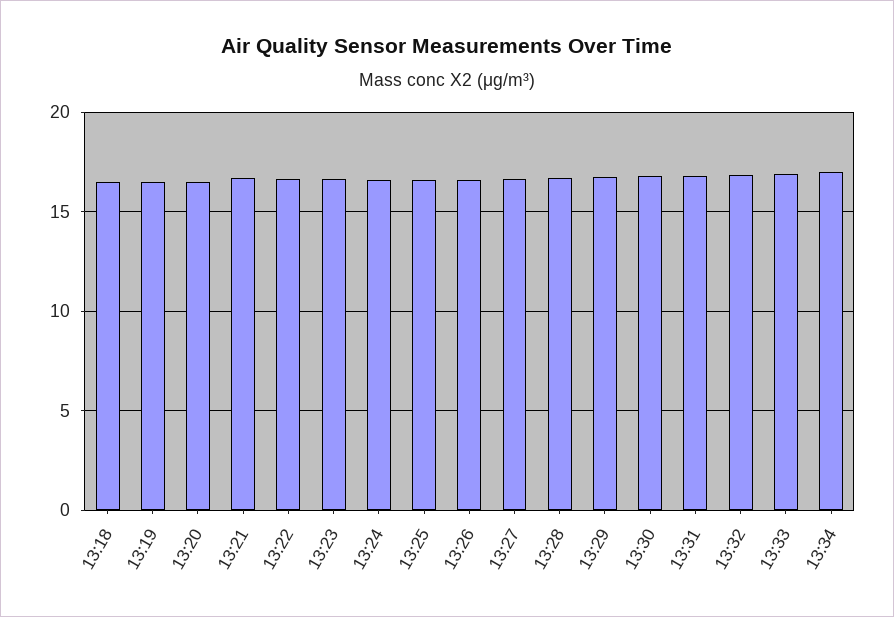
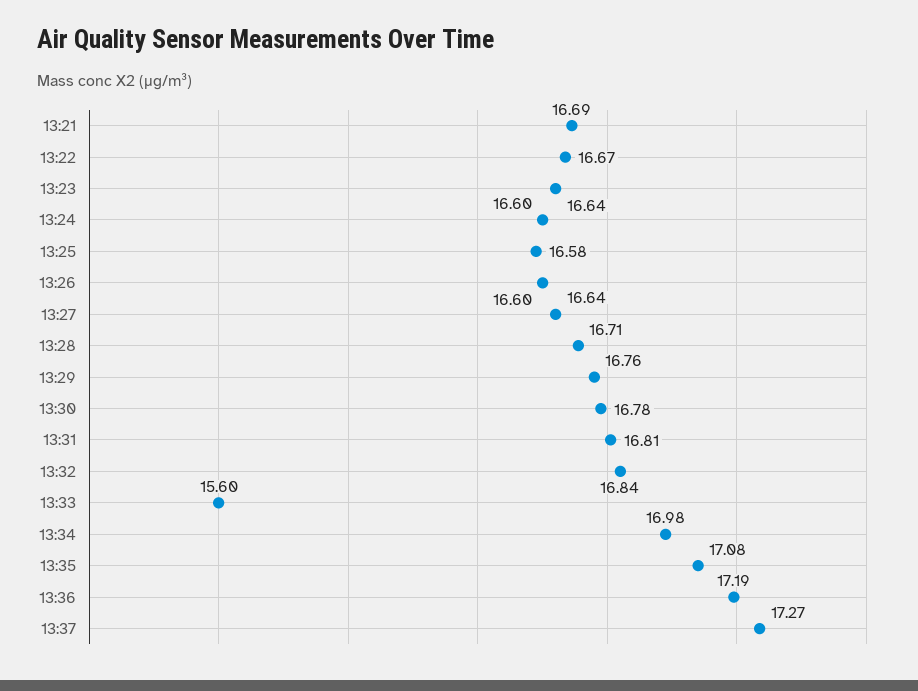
13:18: 16.5 -> none
13:19: 16.5 -> none
13:20: 16.5 -> none
13:33: 17 -> 15.6
13:35: none -> 17.08
13:36: none -> 17.19
13:37: none -> 17.27

